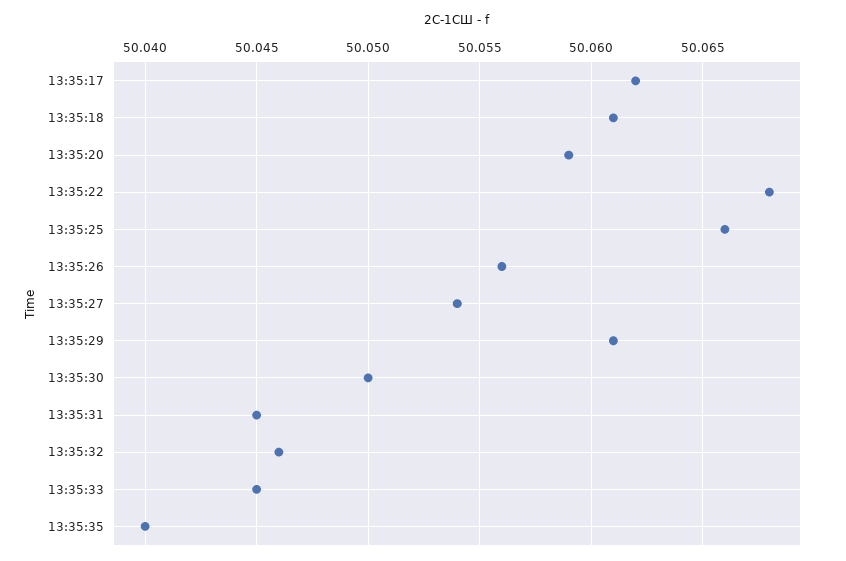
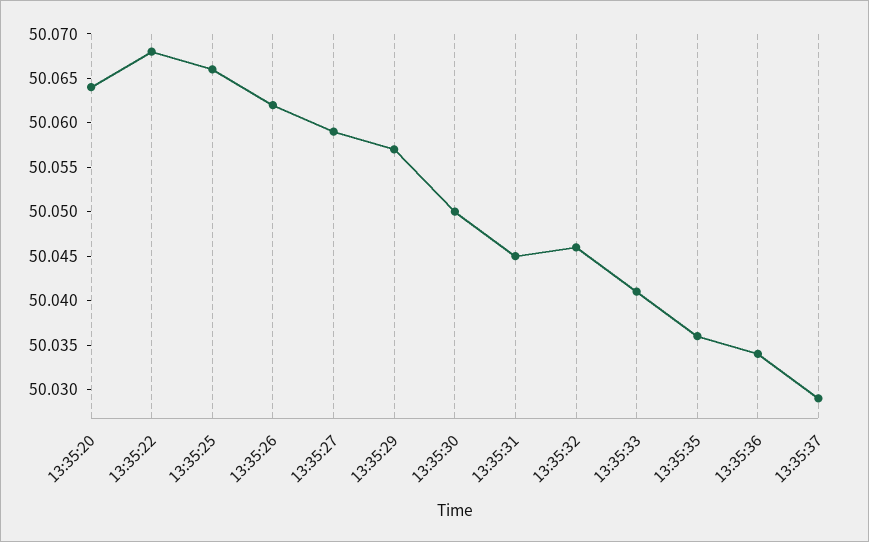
13:35:17: 50.062 -> none
13:35:18: 50.061 -> none
13:35:20: 50.059 -> 50.064
13:35:26: 50.056 -> 50.062
13:35:27: 50.054 -> 50.059
13:35:29: 50.061 -> 50.057
13:35:33: 50.045 -> 50.041
13:35:35: 50.04 -> 50.036
13:35:36: none -> 50.034
13:35:37: none -> 50.029

